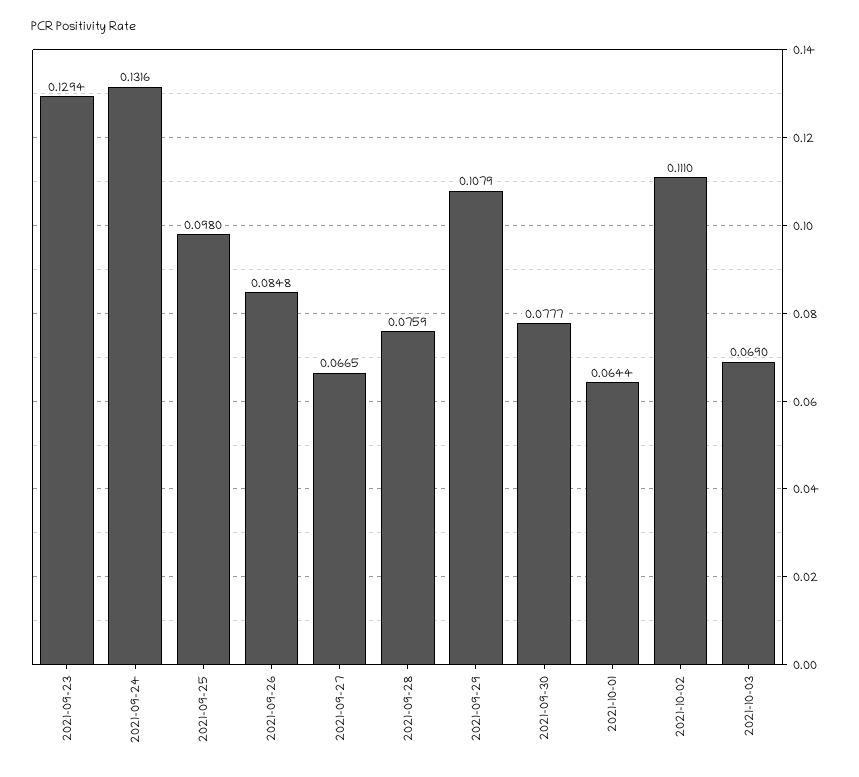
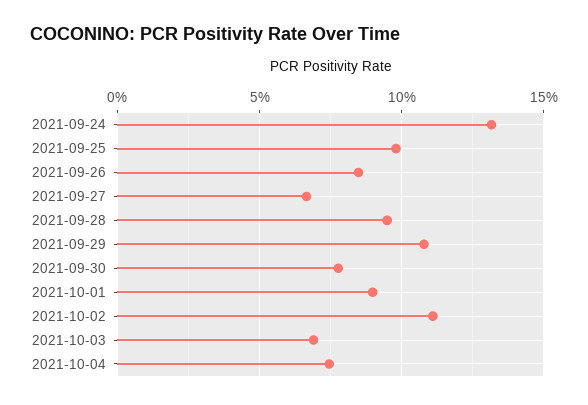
2021-09-23: 0.1294 -> none
2021-09-28: 0.0759 -> 0.095
2021-10-01: 0.0644 -> 0.09
2021-10-04: none -> 0.075

